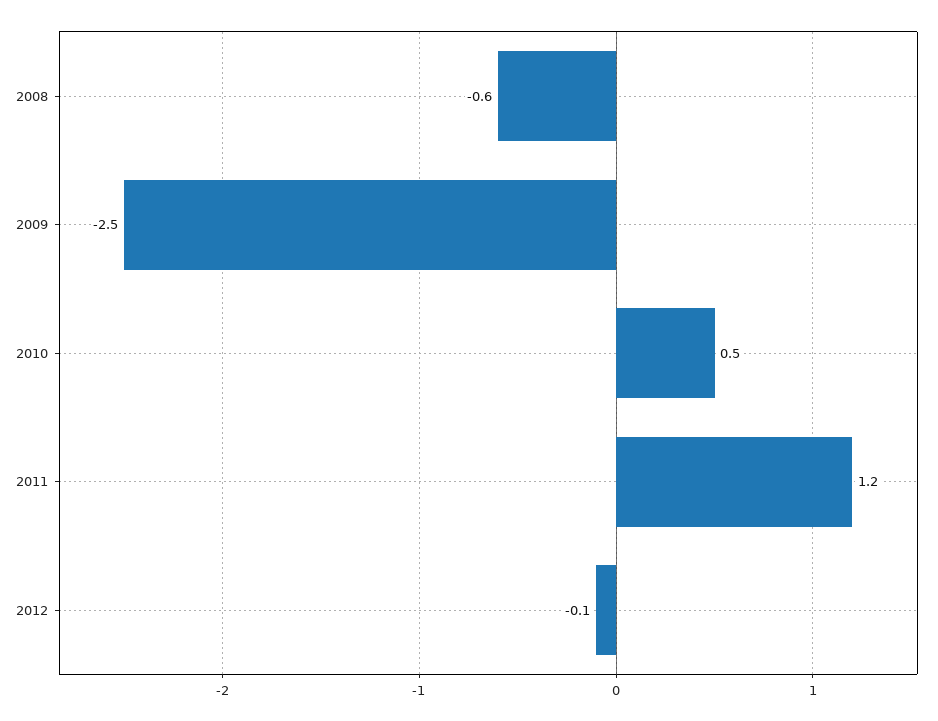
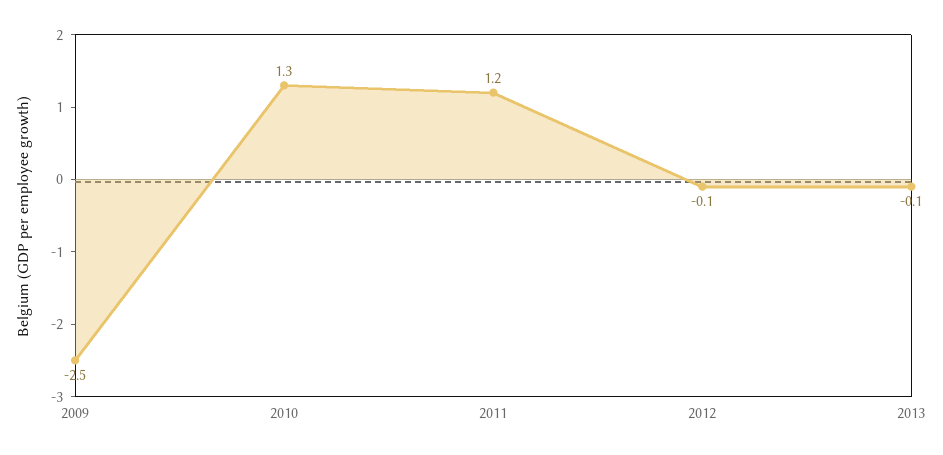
2008: -0.6 -> none
2010: 0.5 -> 1.3
2013: none -> -0.1

